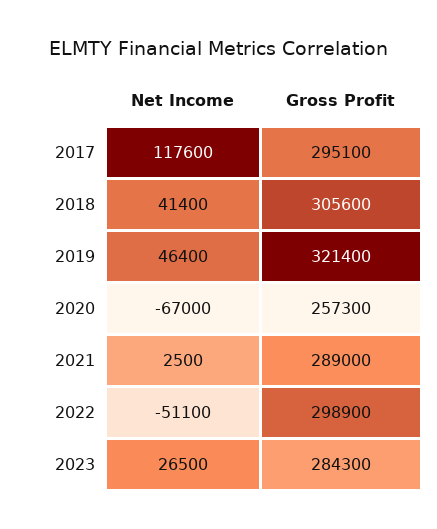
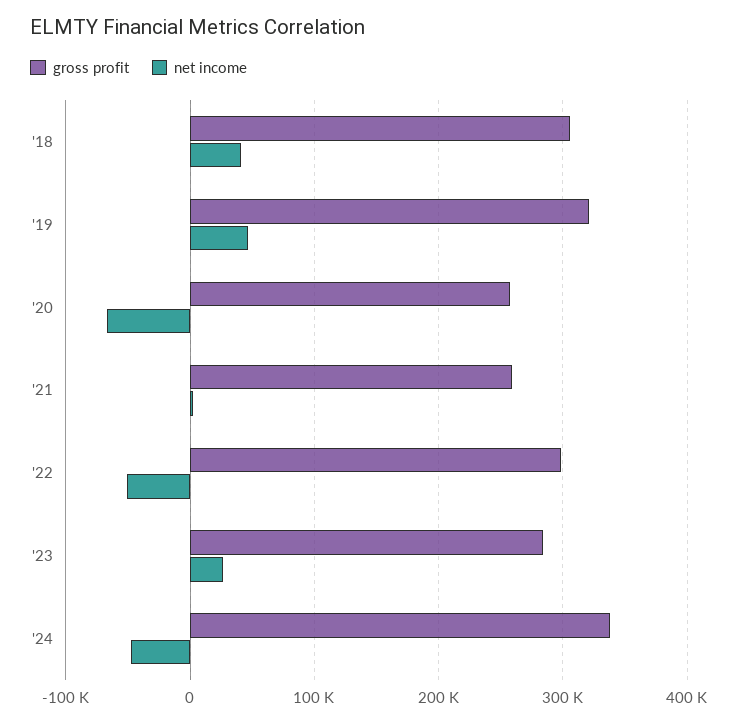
Net Income, 2017: 117600 -> none
Gross Profit, 2017: 295100 -> none
Gross Profit, 2021: 289000 -> 260000
Gross Profit, '24: none -> 340000
Net Income, '24: none -> -50000

